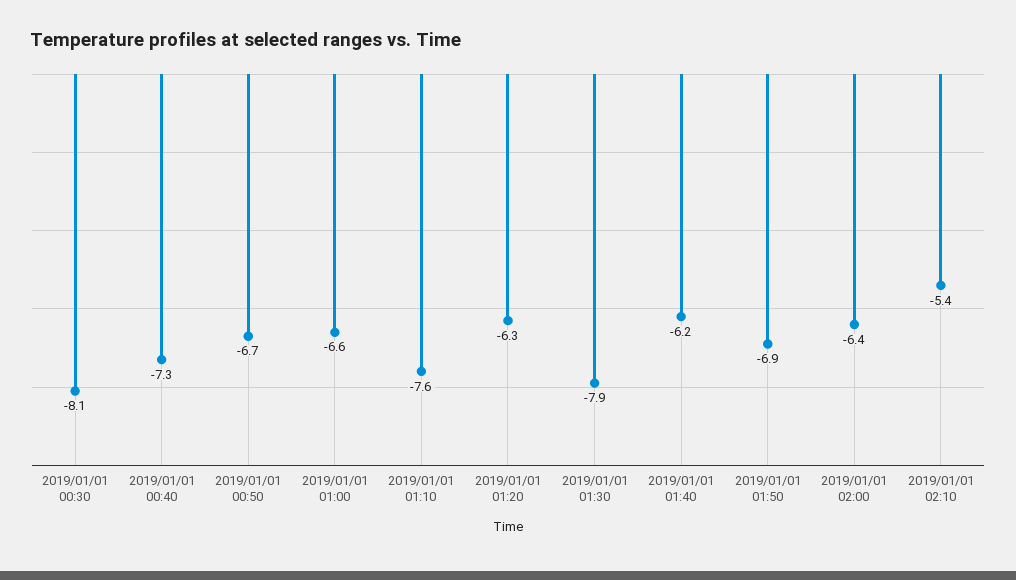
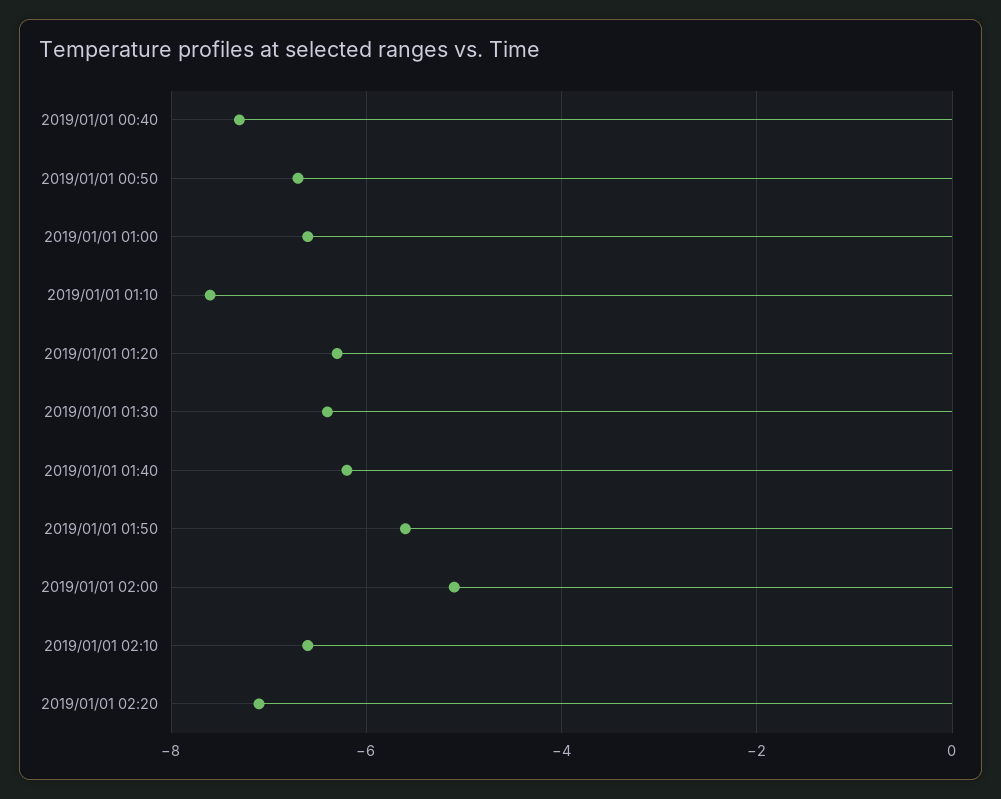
2019/01/01 00:30: -8.1 -> none
2019/01/01 01:30: -7.9 -> -6.5
2019/01/01 01:50: -6.9 -> -5.5
2019/01/01 02:00: -6.4 -> -5
2019/01/01 02:10: -5.4 -> -6.5
2019/01/01 02:20: none -> -7

